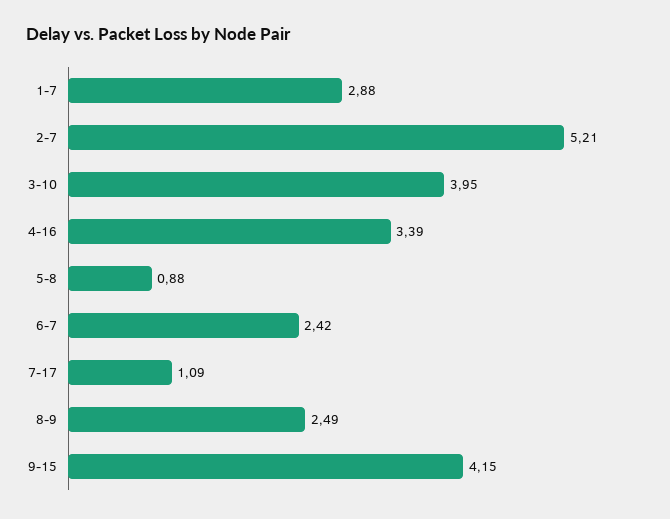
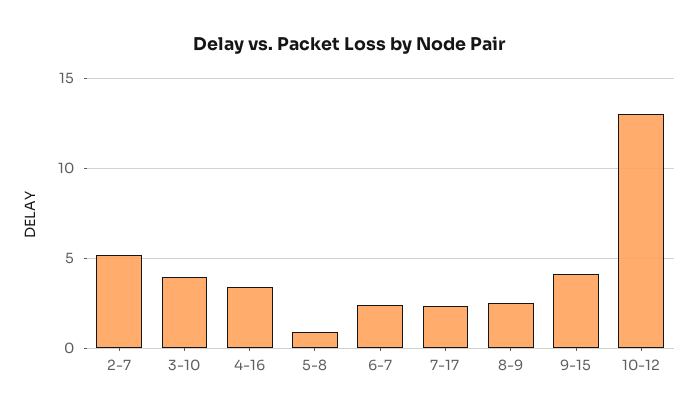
1-7: 2.88 -> none
7-17: 1.09 -> 2.5
10-12: none -> 13

